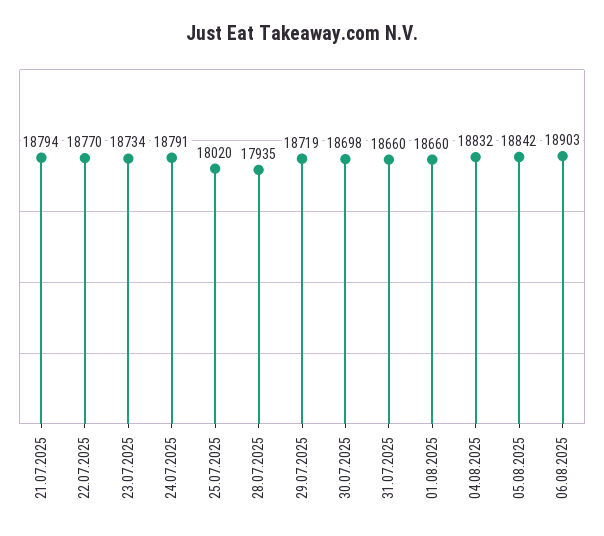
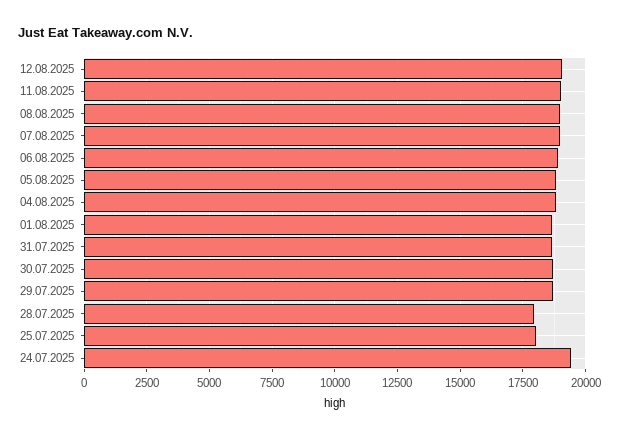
21.07.2025: 18794 -> none
22.07.2025: 18770 -> none
23.07.2025: 18734 -> none
24.07.2025: 18791 -> 19500
12.08.2025: none -> 19000
11.08.2025: none -> 19000
08.08.2025: none -> 19000
07.08.2025: none -> 19000

